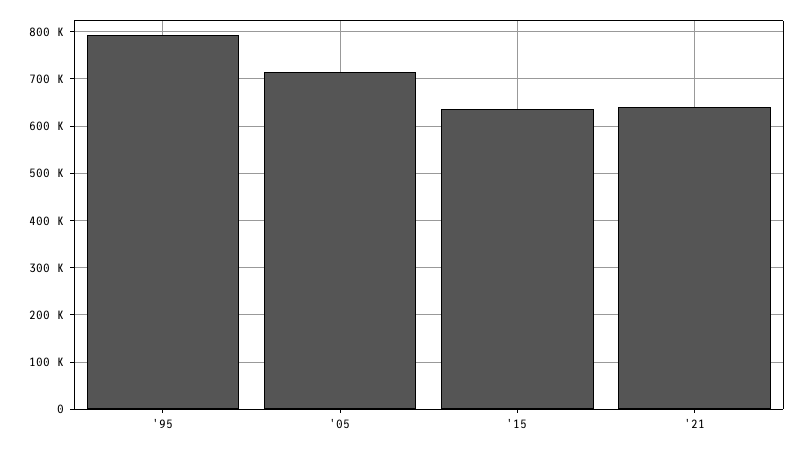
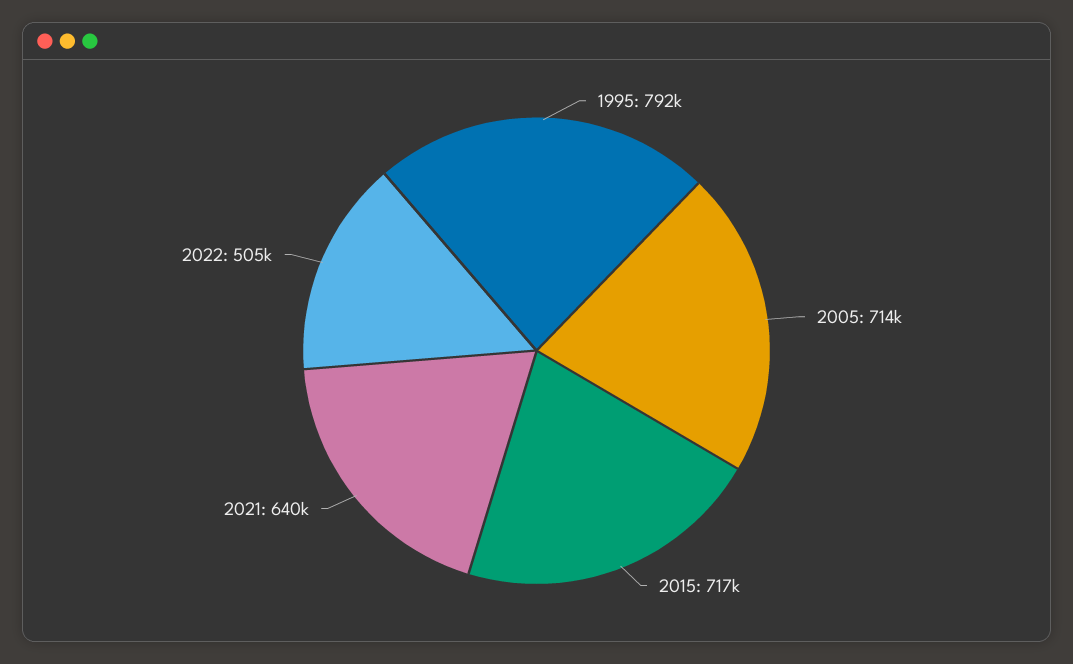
'15: 640000 -> 717000
2022: none -> 505000

